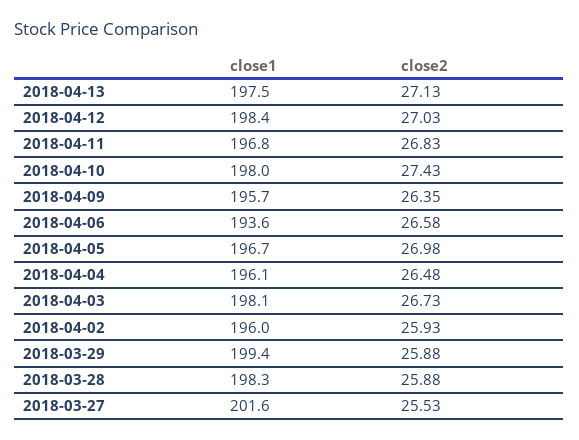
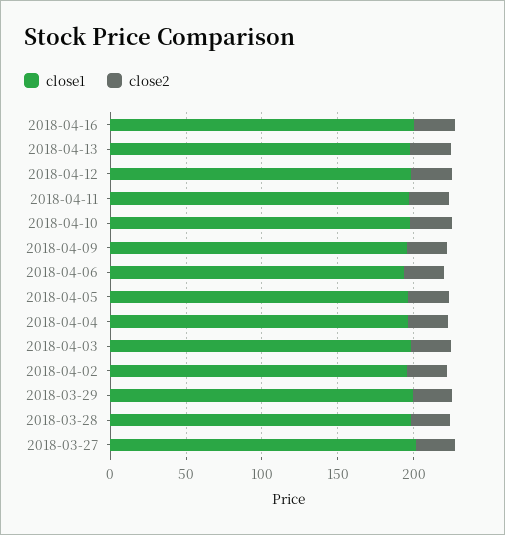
close1, 2018-04-16: none -> 200
close2, 2018-04-16: none -> 30

